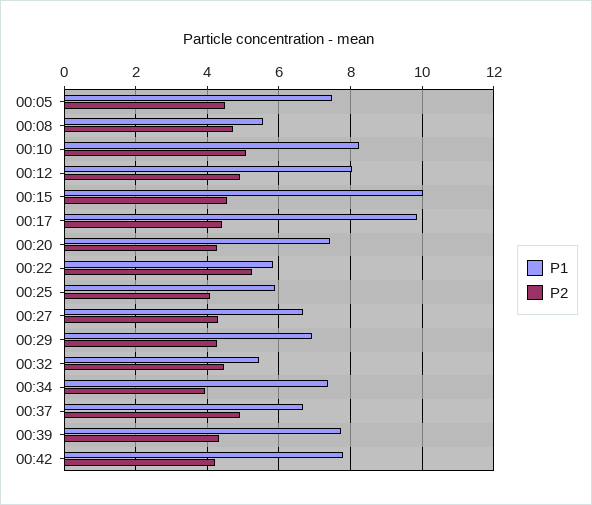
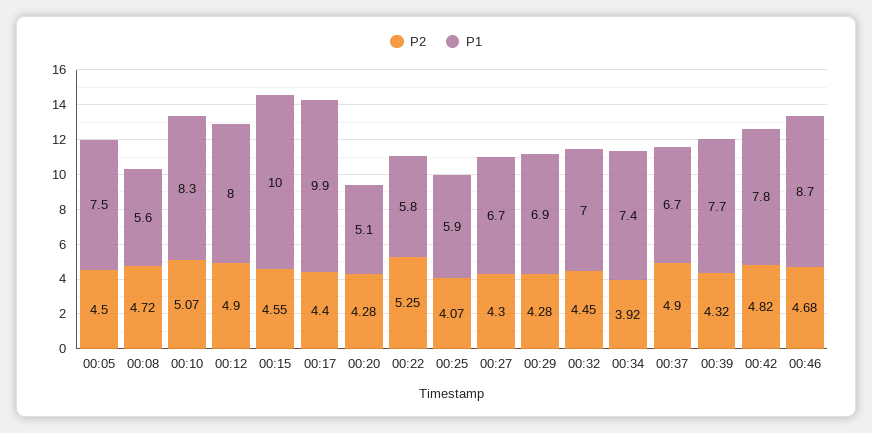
P1, 00:20: 7.4 -> 5.1
P1, 00:32: 5.4 -> 7
P2, 00:42: 4.2 -> 4.82
P2, 00:46: none -> 4.68
P1, 00:46: none -> 8.7

